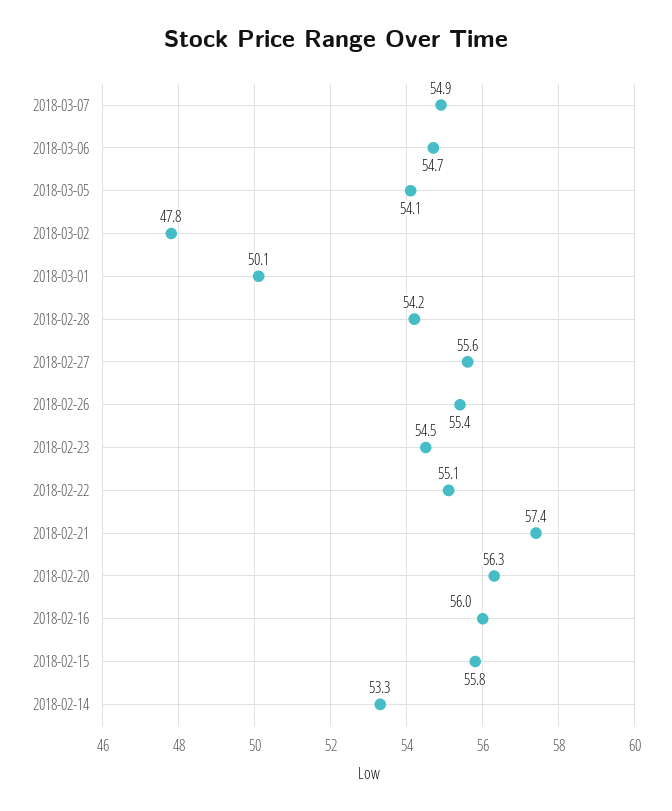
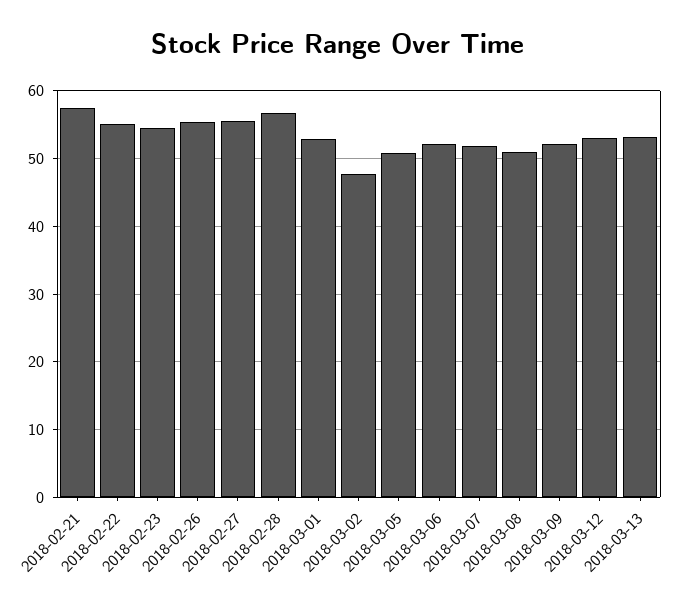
2018-03-07: 54.9 -> 52
2018-03-06: 54.7 -> 52
2018-03-05: 54.1 -> 51
2018-03-01: 50.1 -> 53
2018-02-28: 54.2 -> 57
2018-02-20: 56.3 -> none
2018-02-16: 56 -> none
2018-02-15: 55.8 -> none
2018-02-14: 53.3 -> none
2018-03-08: none -> 51
2018-03-09: none -> 52
2018-03-12: none -> 53
2018-03-13: none -> 53

